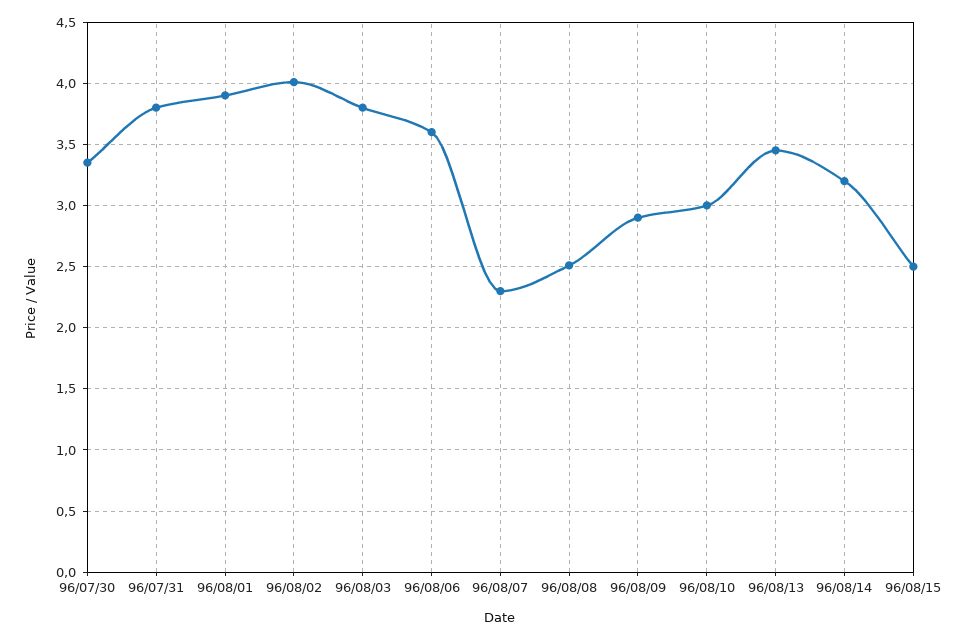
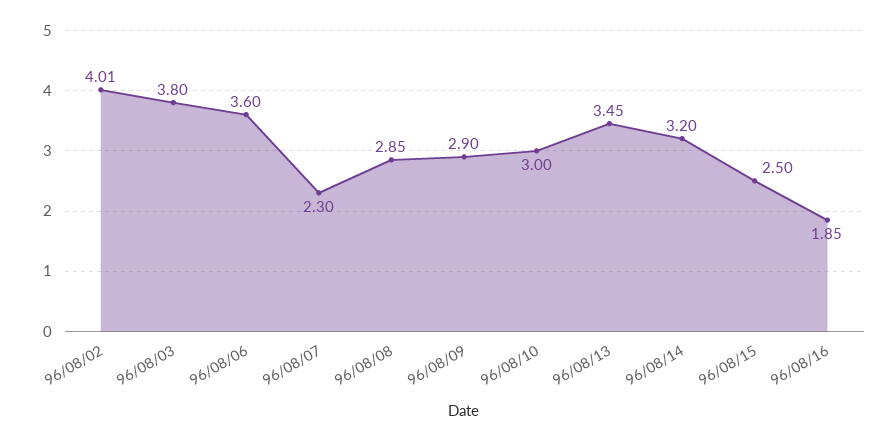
96/07/30: 3.35 -> none
96/07/31: 3.8 -> none
96/08/01: 3.9 -> none
96/08/08: 2.5 -> 2.85
96/08/16: none -> 1.85

